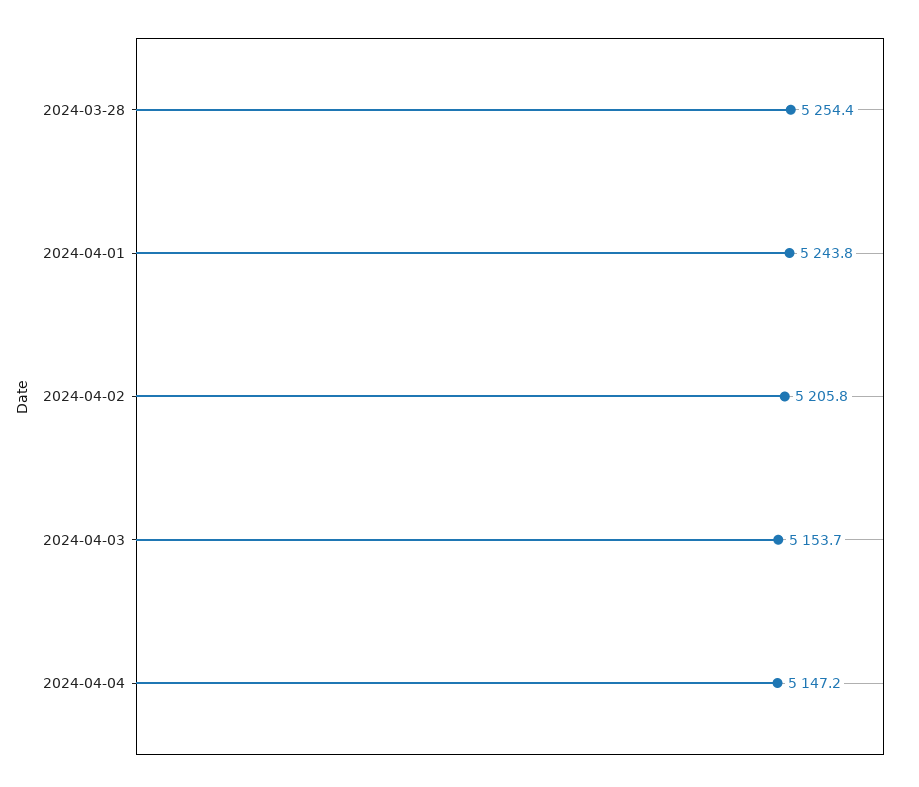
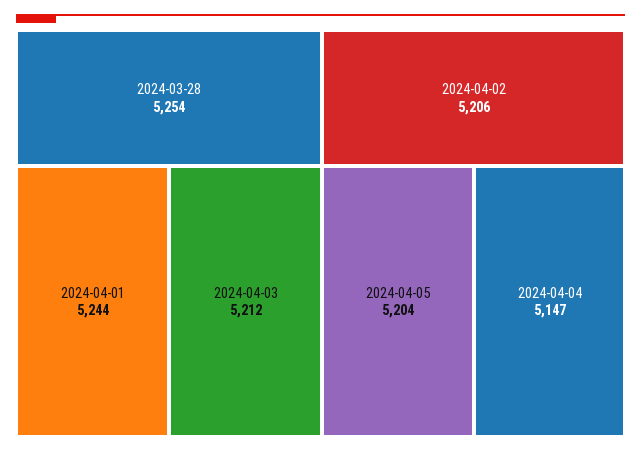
2024-04-03: 5153.7 -> 5212
2024-04-05: none -> 5204

